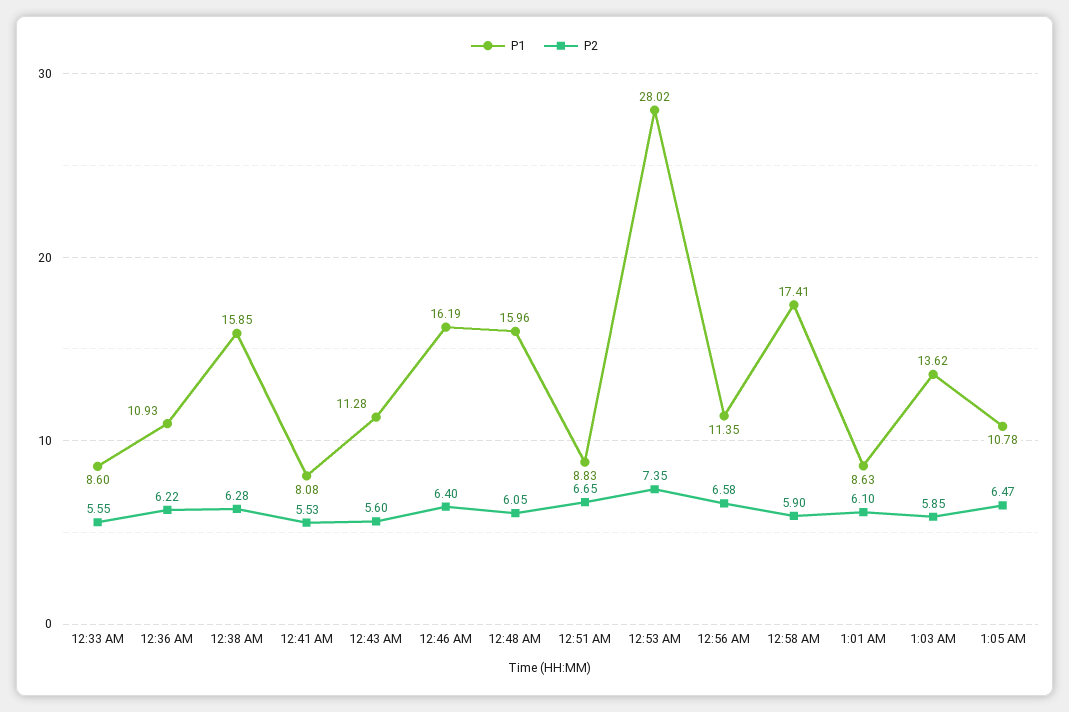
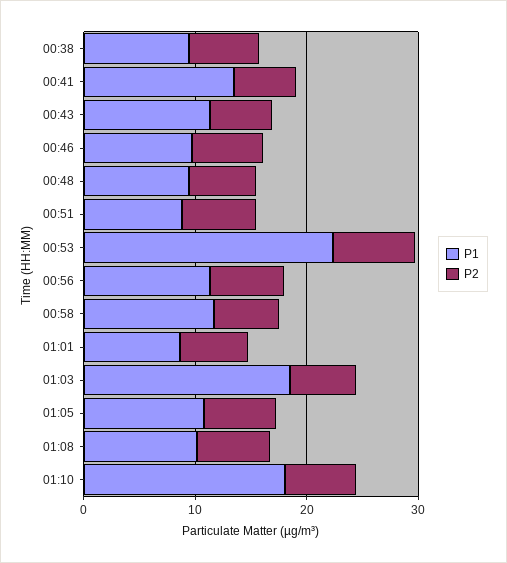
P1, 12:33 AM: 8.6 -> none
P2, 12:33 AM: 5.55 -> none
P1, 12:36 AM: 10.93 -> none
P2, 12:36 AM: 6.22 -> none
P1, 12:38 AM: 15.85 -> 10
P1, 12:41 AM: 8.08 -> 14
P1, 12:46 AM: 16.19 -> 10
P1, 12:48 AM: 15.96 -> 10
P1, 12:53 AM: 28.02 -> 22
P1, 12:58 AM: 17.41 -> 12
P1, 1:03 AM: 13.62 -> 18
P1, 01:08: none -> 10
P2, 01:08: none -> 6
P1, 01:10: none -> 18
P2, 01:10: none -> 6

